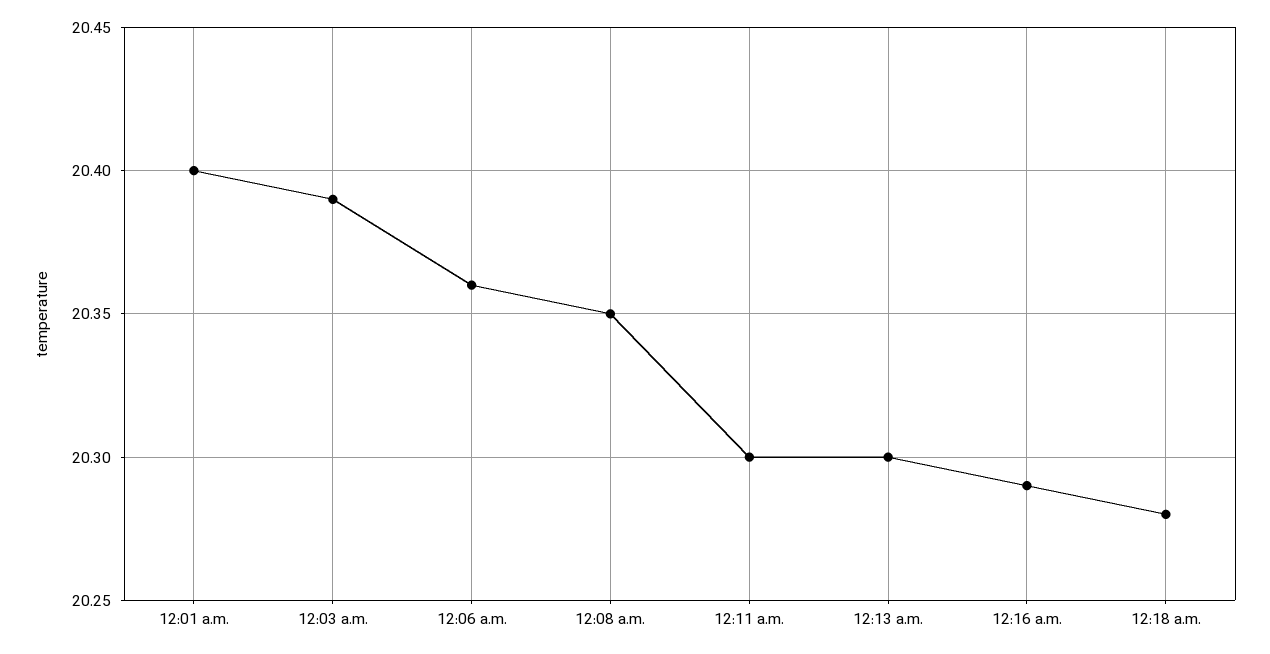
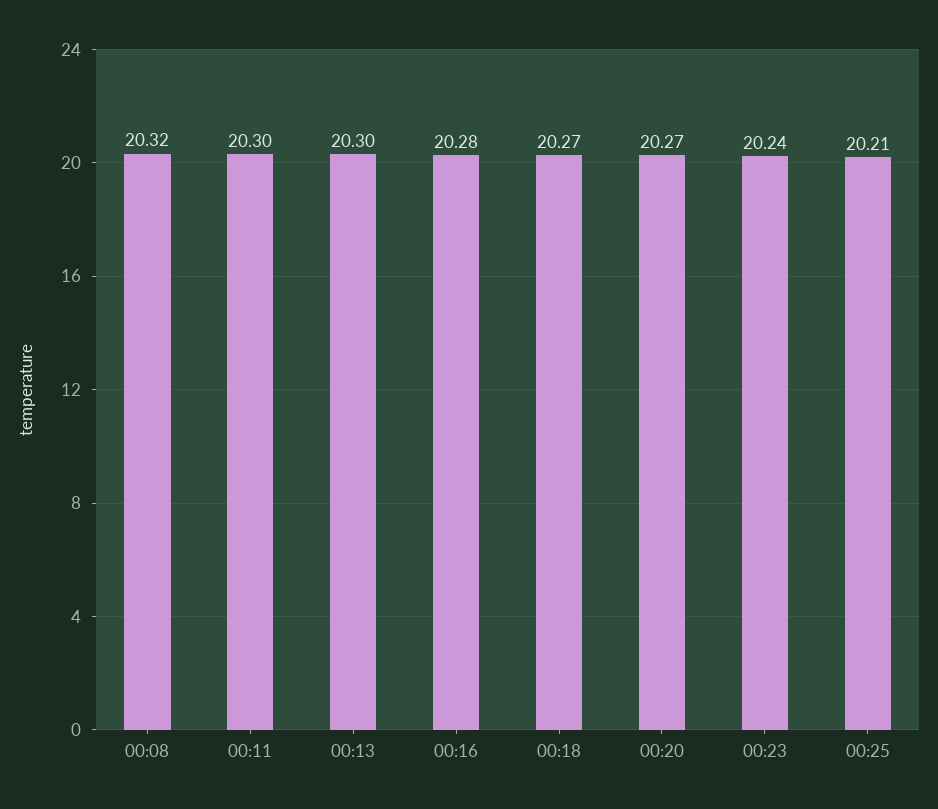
12:01 a.m.: 20.4 -> none
12:03 a.m.: 20.39 -> none
12:06 a.m.: 20.36 -> none
12:08 a.m.: 20.35 -> 20.32
12:16 a.m.: 20.29 -> 20.28
12:18 a.m.: 20.28 -> 20.27
00:20: none -> 20.27
00:23: none -> 20.24
00:25: none -> 20.21

